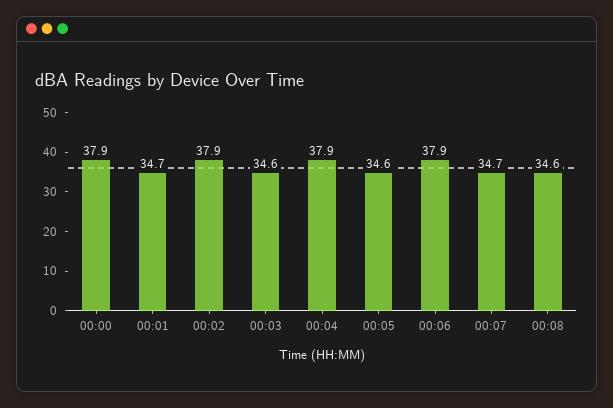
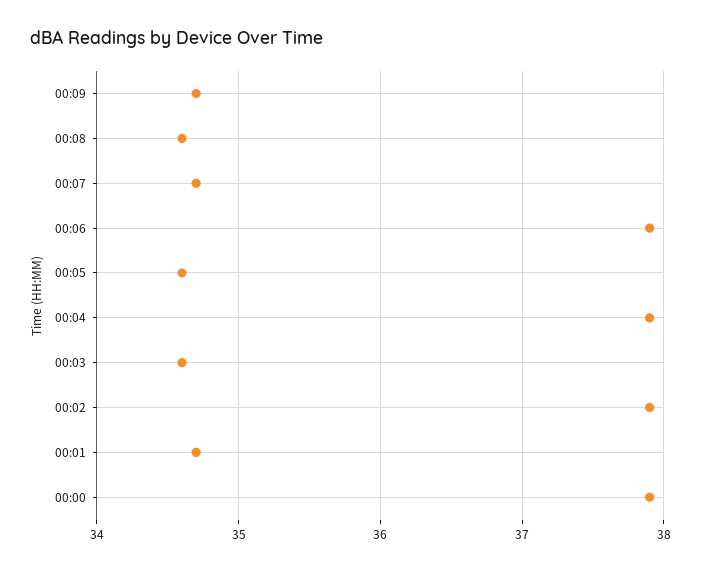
00:09: none -> 34.7

